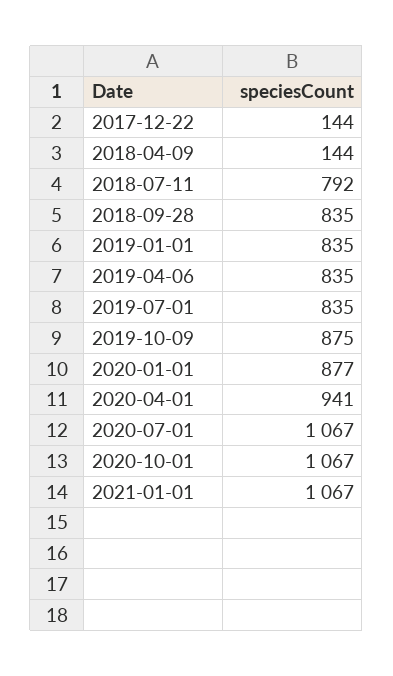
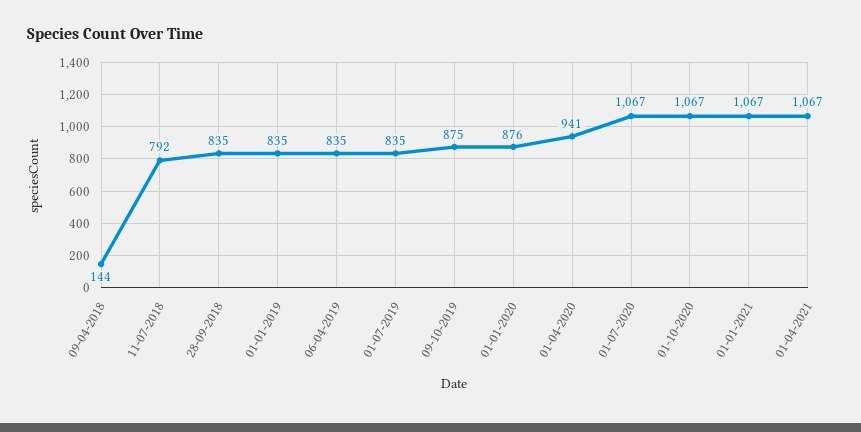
2017-12-22: 144 -> none
2020-01-01: 877 -> 876
01-04-2021: none -> 1067

